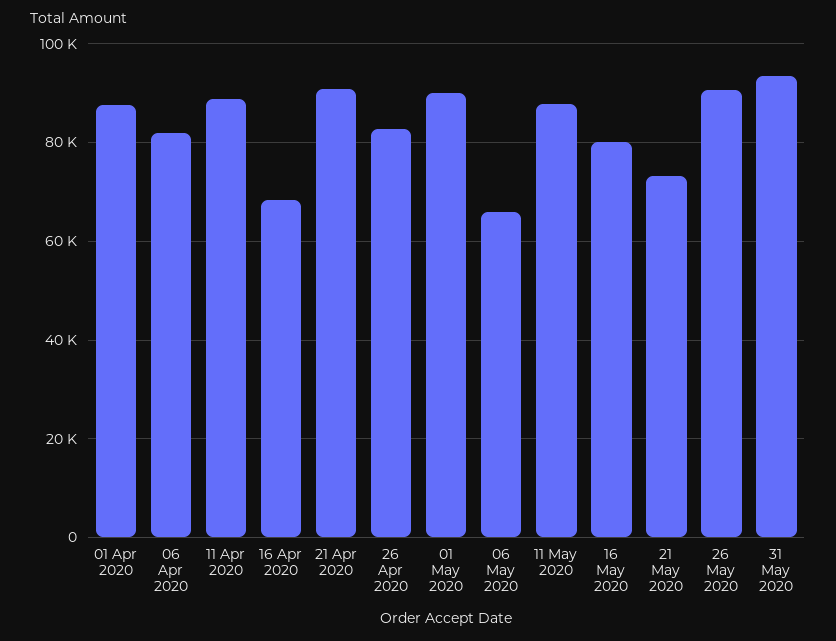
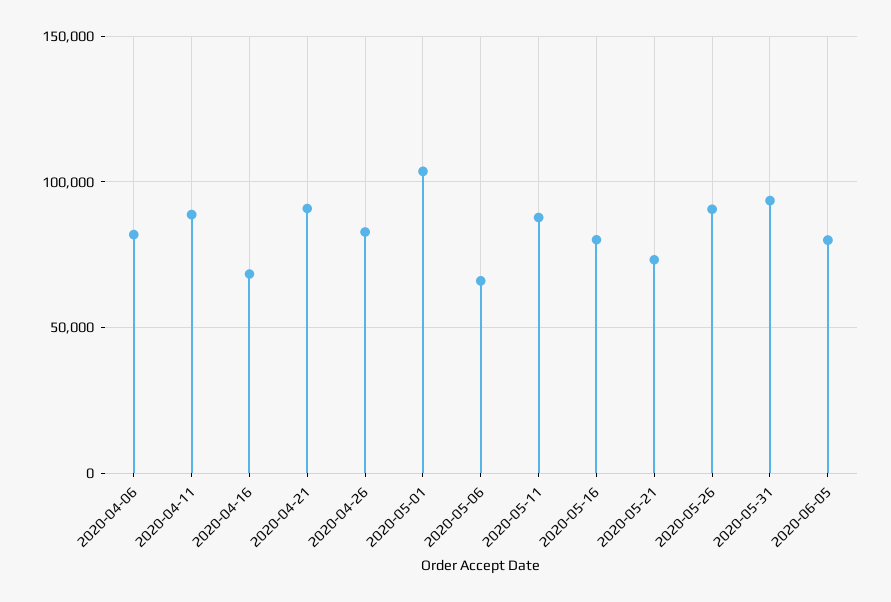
01 Apr 2020: 88000 -> none
01 May 2020: 90000 -> 105000
2020-06-05: none -> 80000

